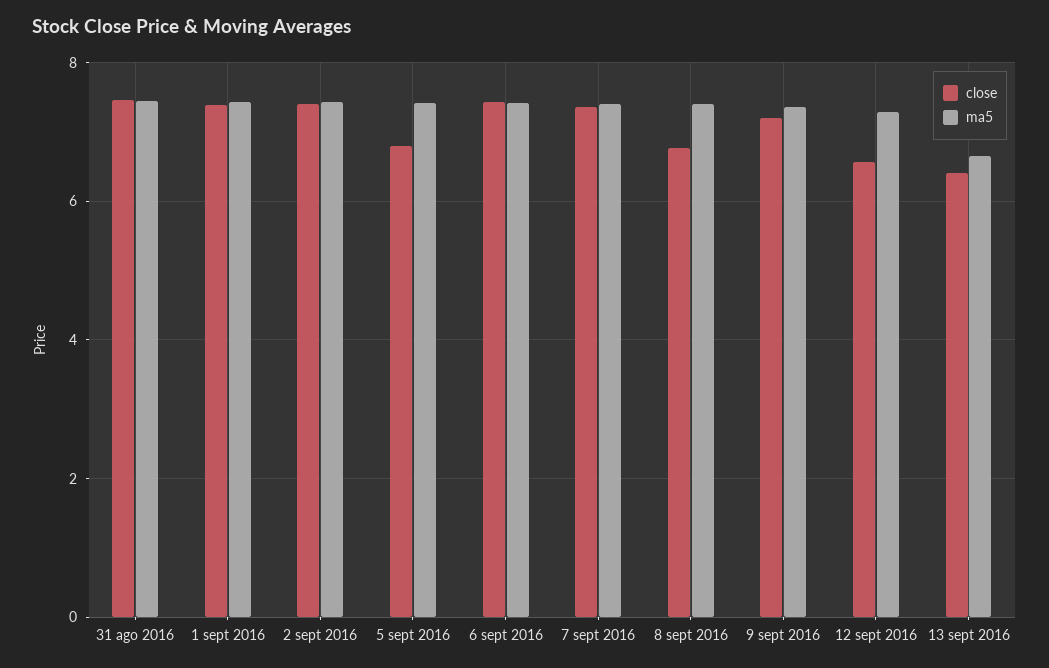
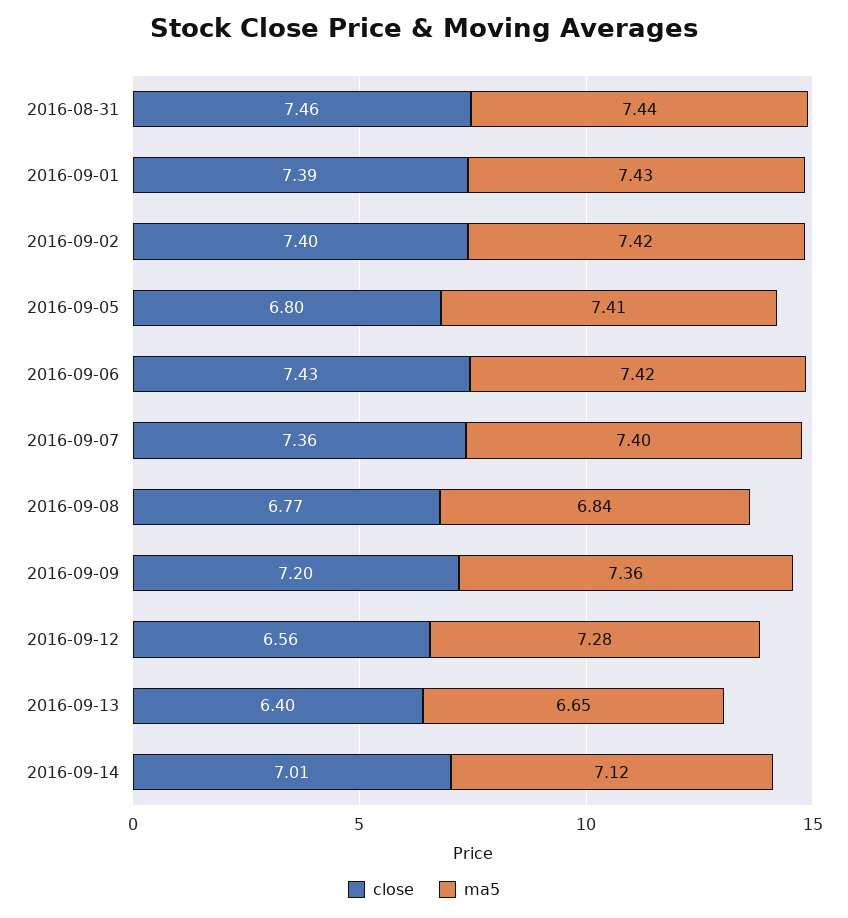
ma5, 8 sept 2016: 7.4 -> 6.84
close, 2016-09-14: none -> 7.01
ma5, 2016-09-14: none -> 7.12

